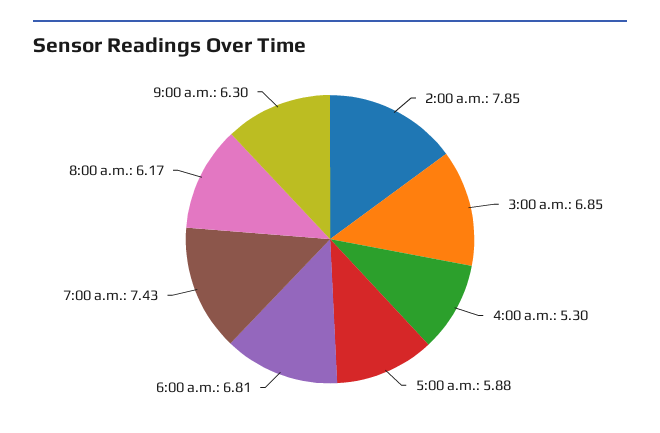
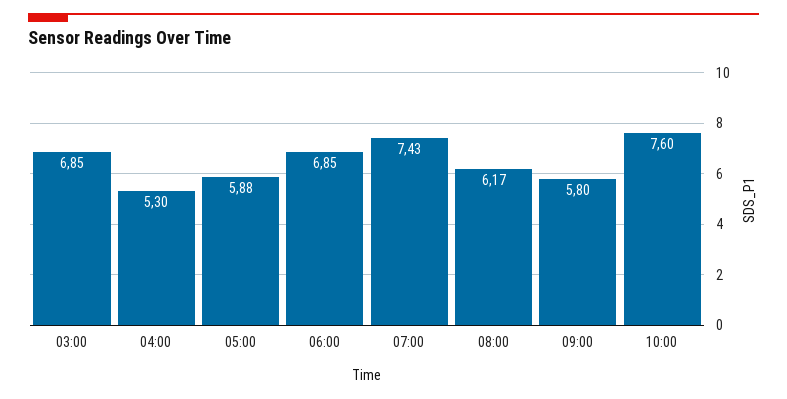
2:00 a.m.: 7.85 -> none
6:00 a.m.: 6.81 -> 6.85
9:00 a.m.: 6.3 -> 5.8
10:00: none -> 7.6

